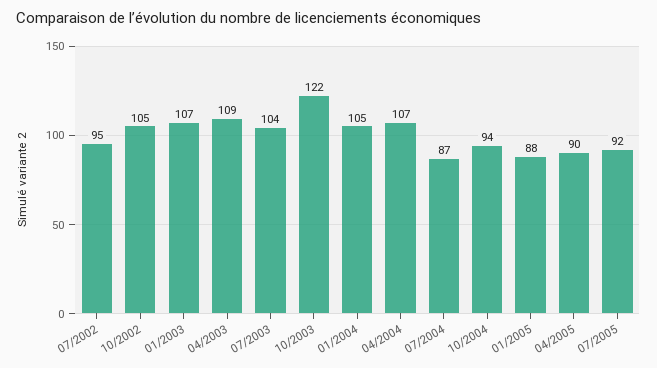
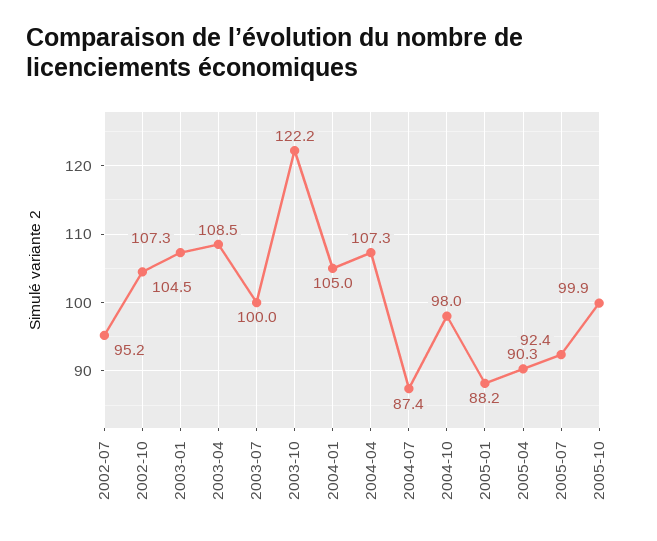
07/2003: 104 -> 100
10/2004: 94 -> 98
2005-10: none -> 99.9

